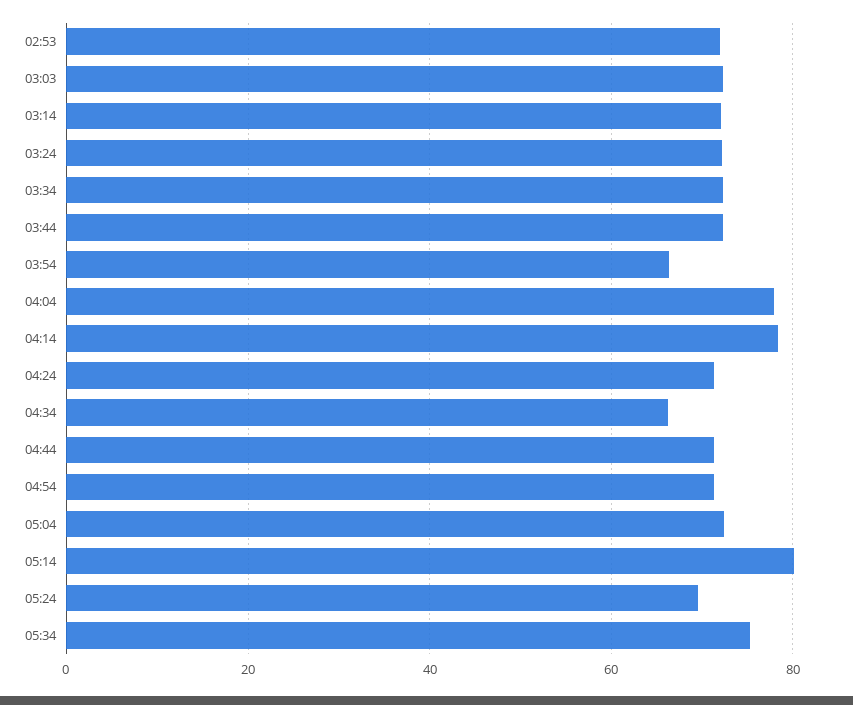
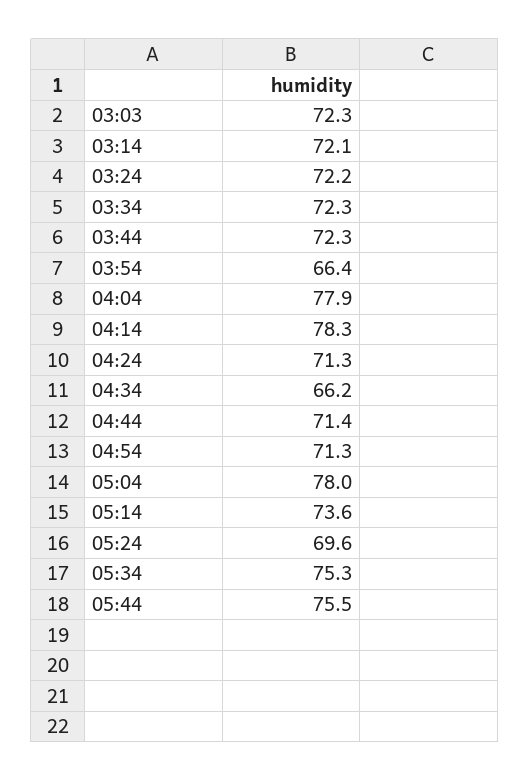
02:53: 72 -> none
05:04: 72 -> 78
05:14: 80 -> 73.6
05:44: none -> 75.5

